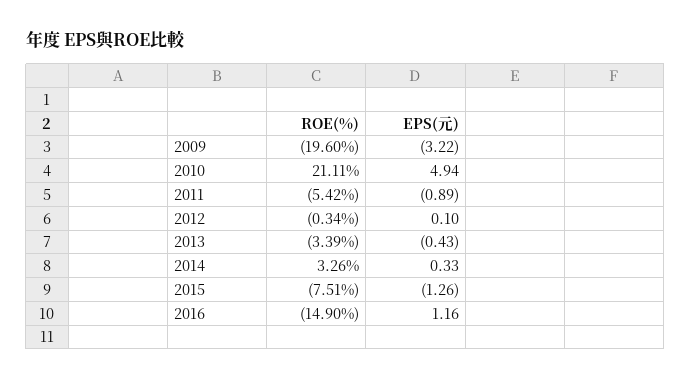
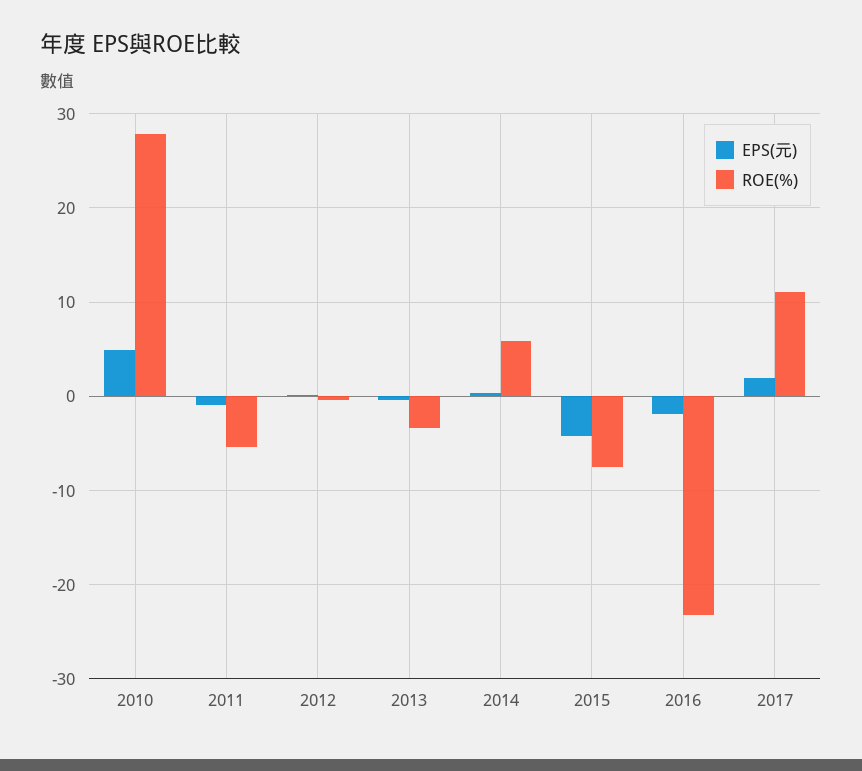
ROE(%), 2009: -19.6 -> none
EPS(元), 2009: -3.22 -> none
ROE(%), 2010: 21.11 -> 28
ROE(%), 2014: 3.26 -> 6
EPS(元), 2015: -1.26 -> -4
ROE(%), 2016: -14.9 -> -23
EPS(元), 2016: 1.16 -> -2
EPS(元), 2017: none -> 2
ROE(%), 2017: none -> 11

